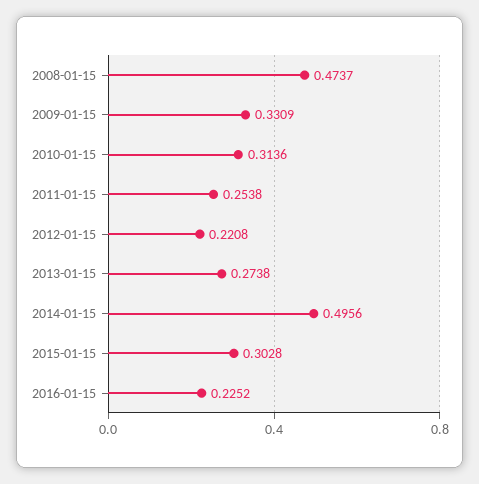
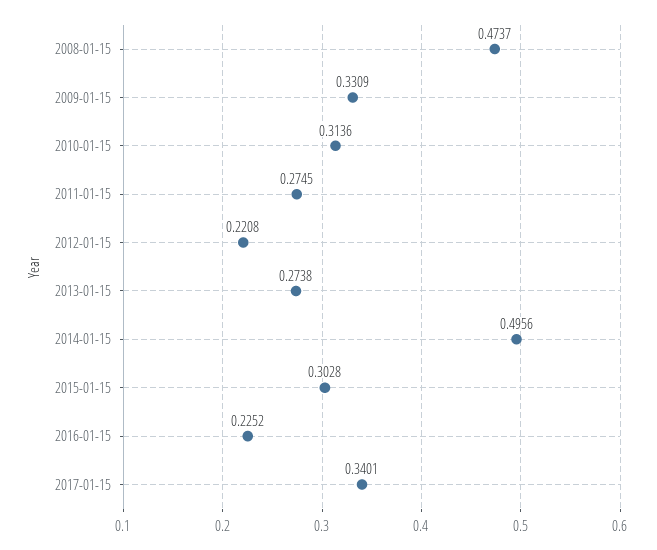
2011-01-15: 0.2538 -> 0.2745
2017-01-15: none -> 0.3401

